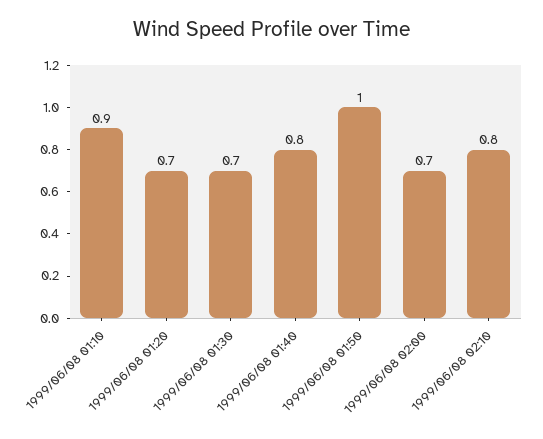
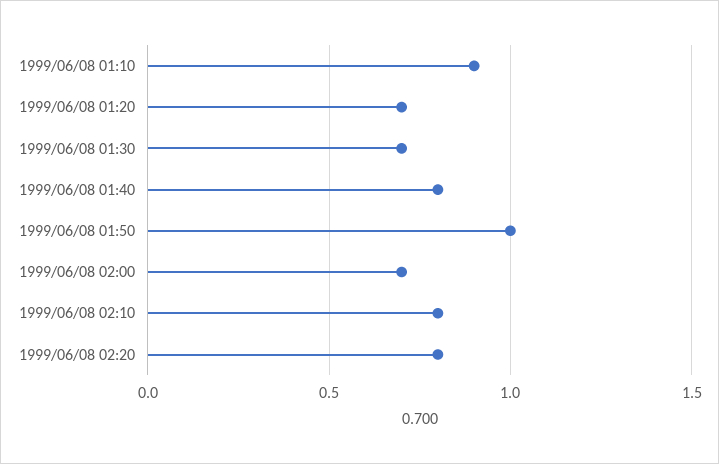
1999/06/08 02:20: none -> 0.8

